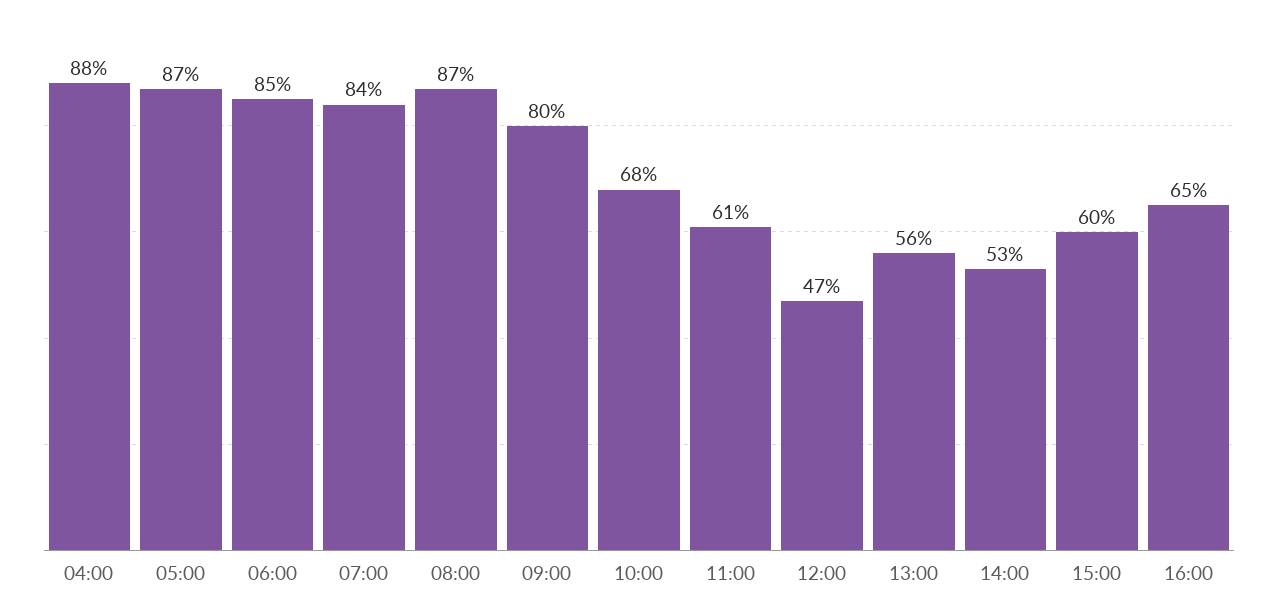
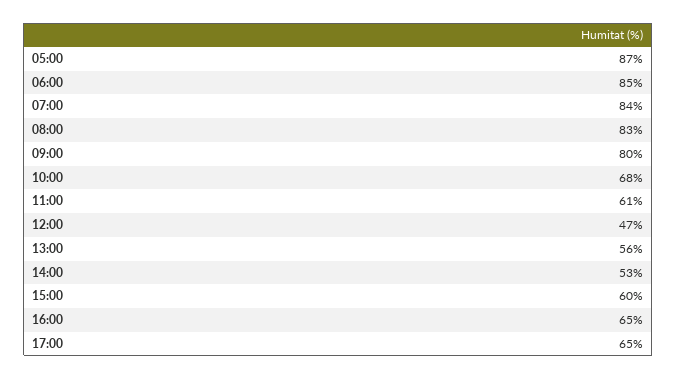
04:00: 88 -> none
08:00: 87 -> 83
17:00: none -> 65

